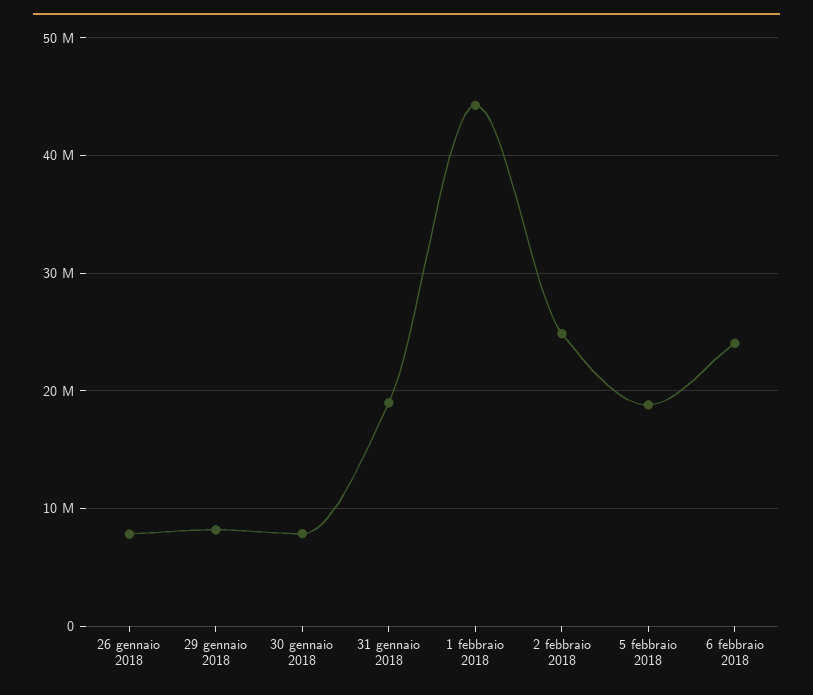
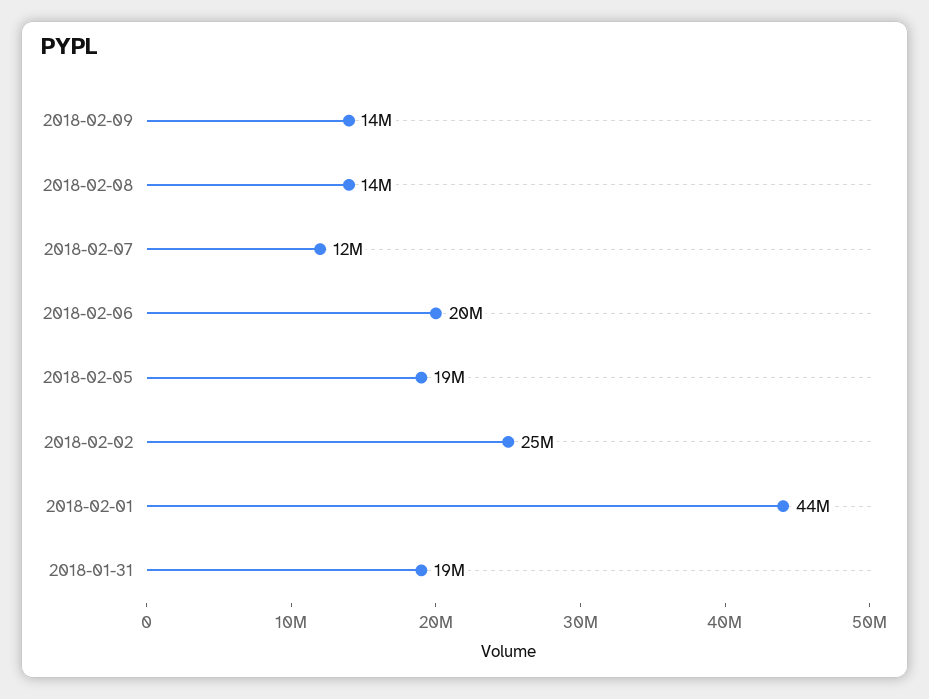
26 gennaio 2018: 8000000 -> none
29 gennaio 2018: 8000000 -> none
30 gennaio 2018: 8000000 -> none
6 febbraio 2018: 24000000 -> 20000000
2018-02-09: none -> 14000000
2018-02-08: none -> 14000000
2018-02-07: none -> 12000000

